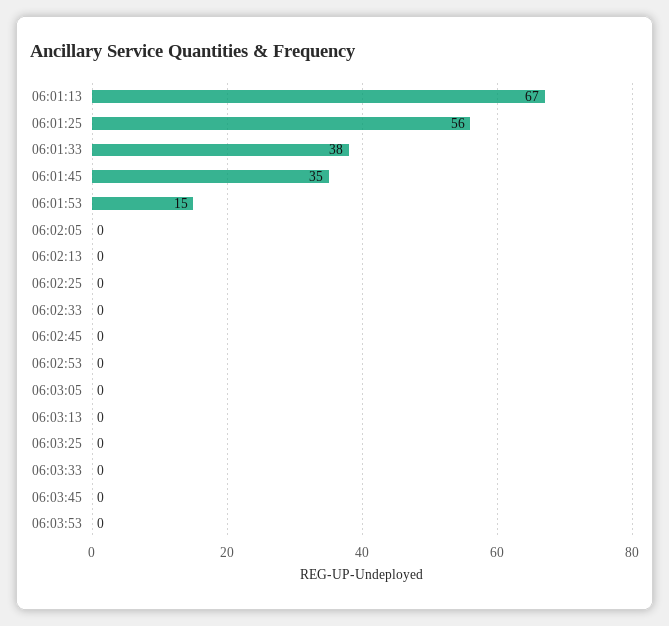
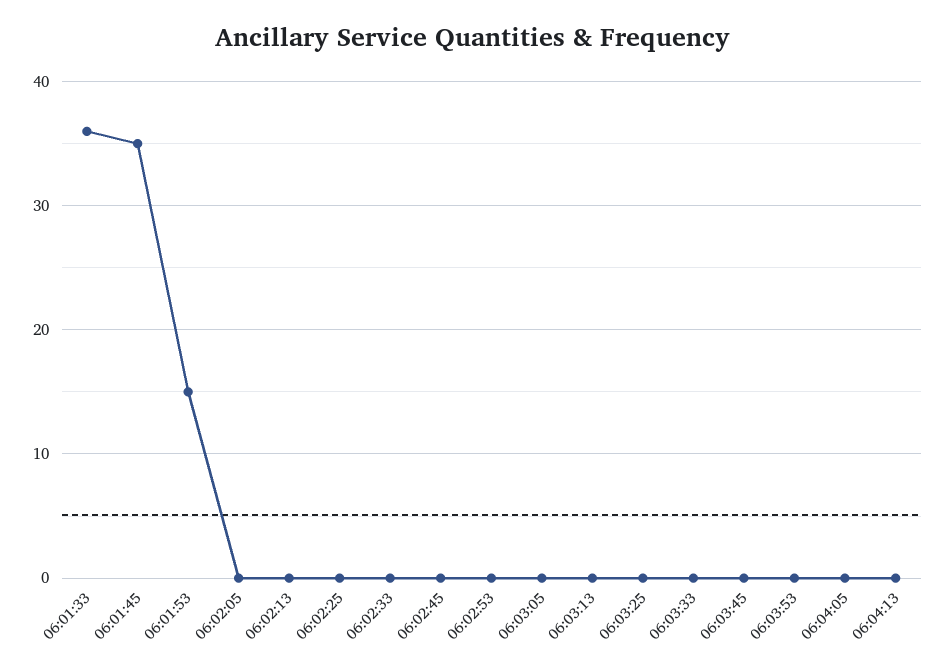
06:01:13: 67 -> none
06:01:25: 56 -> none
06:01:33: 38 -> 36
06:04:05: none -> 0
06:04:13: none -> 0

